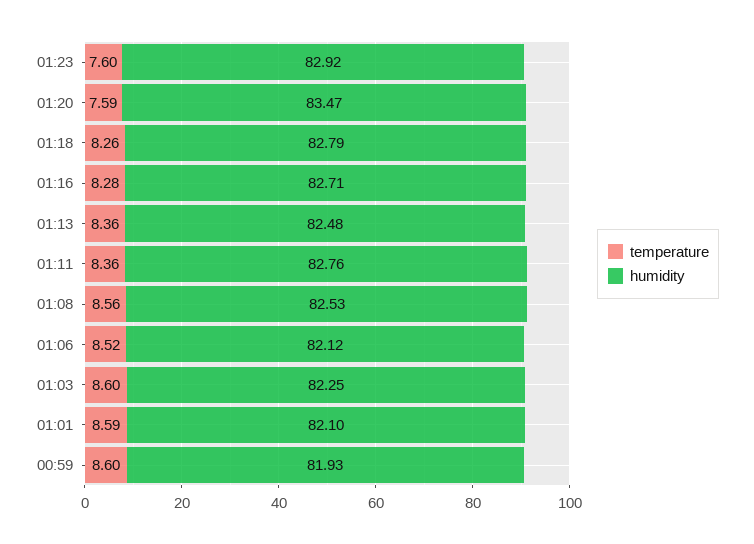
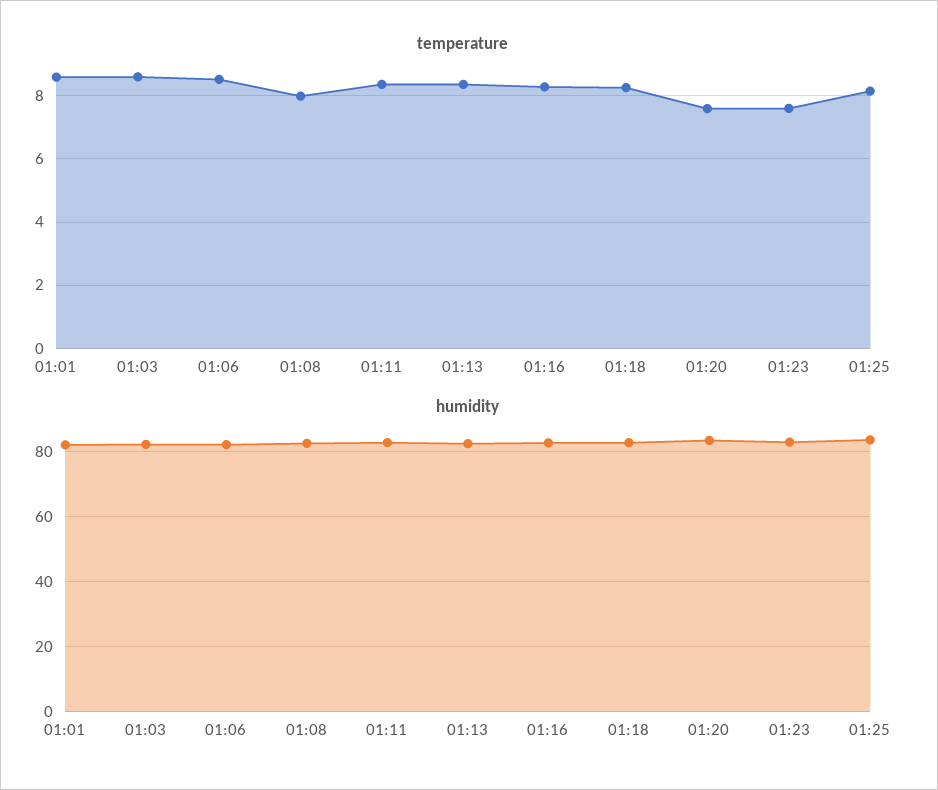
temperature, 01:08: 8.56 -> 8
temperature, 00:59: 8.6 -> none
humidity, 00:59: 81.93 -> none
temperature, 01:25: none -> 8.2
humidity, 01:25: none -> 84

